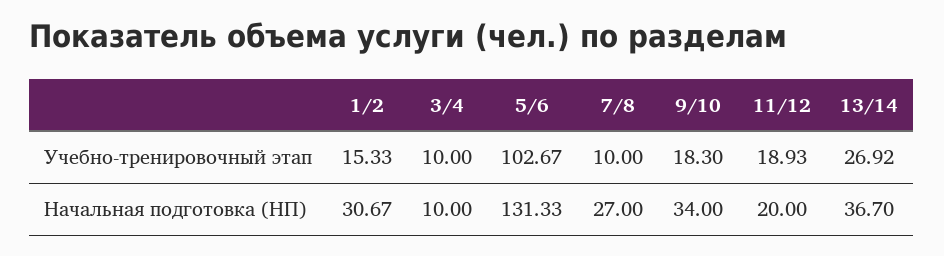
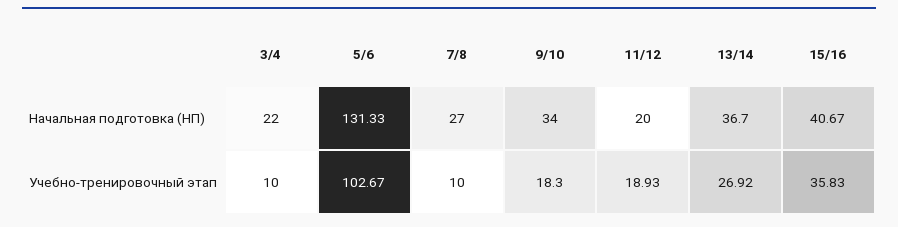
1/2, Учебно-тренировочный этап: 15.33 -> none
1/2, Начальная подготовка (НП): 30.67 -> none
3/4, Начальная подготовка (НП): 10 -> 22
15/16, Начальная подготовка (НП): none -> 40.67
15/16, Учебно-тренировочный этап: none -> 35.83

